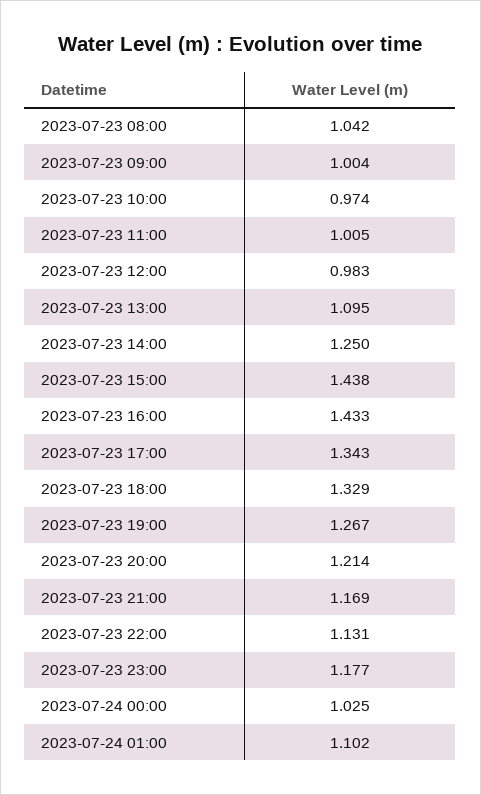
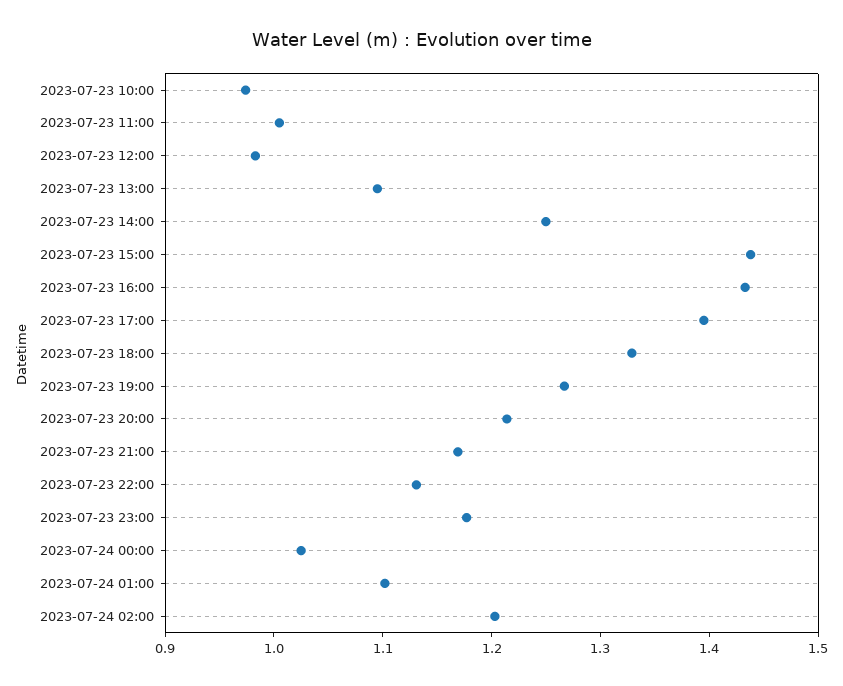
2023-07-23 08:00: 1.042 -> none
2023-07-23 09:00: 1.004 -> none
2023-07-23 17:00: 1.343 -> 1.4
2023-07-24 02:00: none -> 1.2

